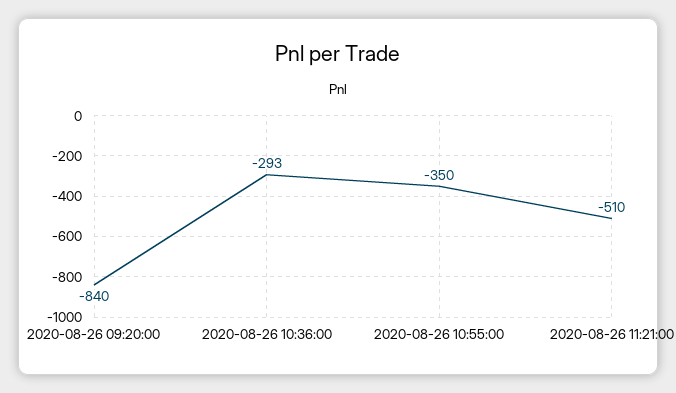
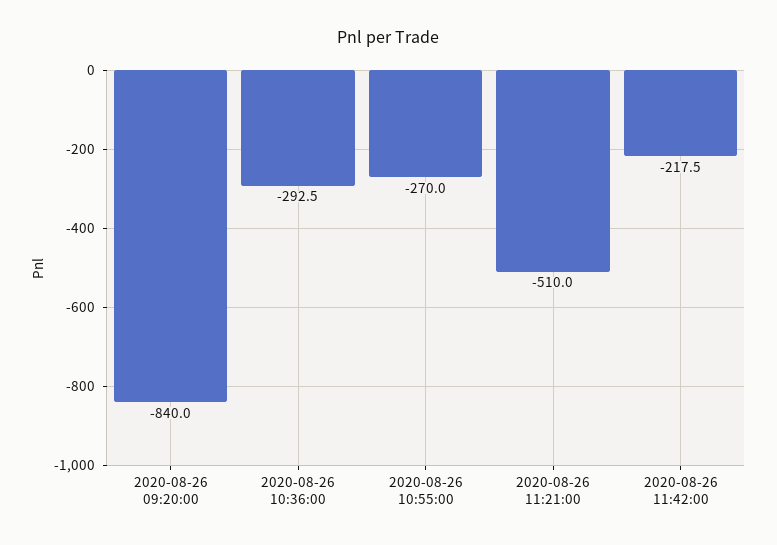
2020-08-26 10:55:00: -350 -> -270
2020-08-26 11:42:00: none -> -217.5

